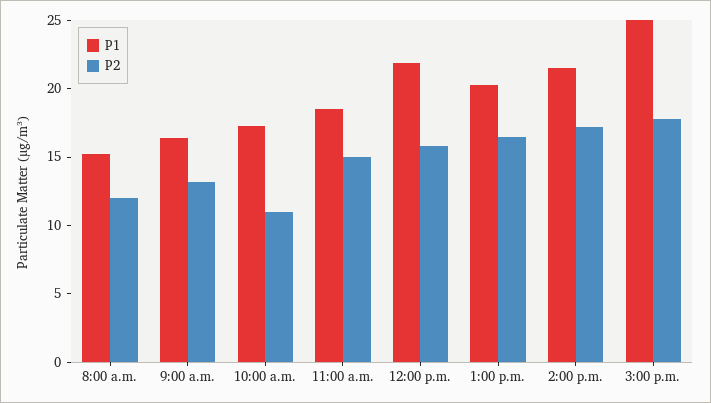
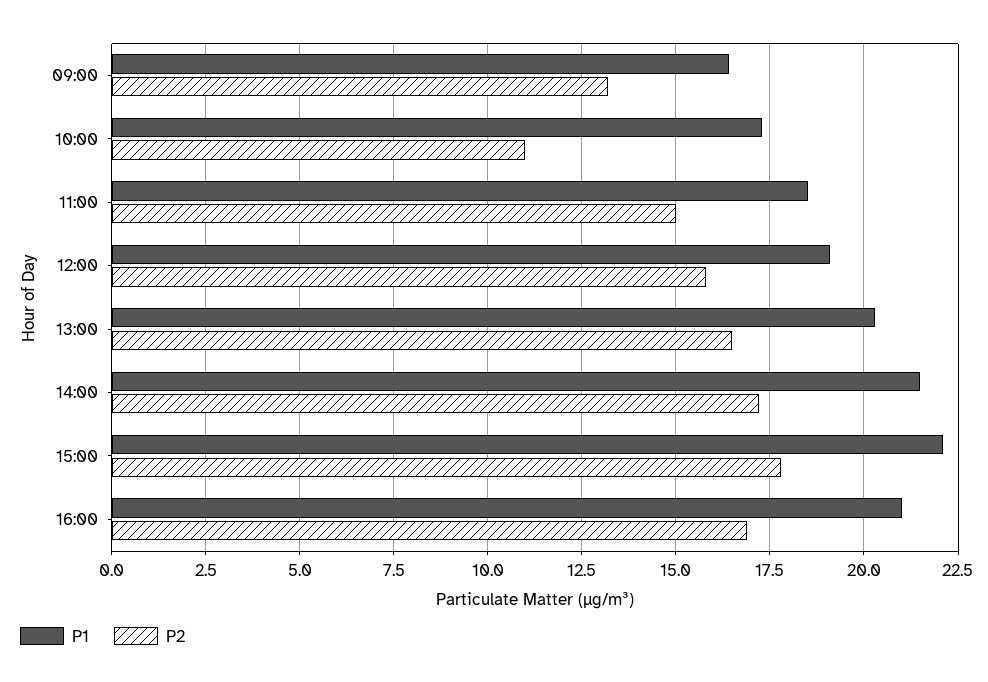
P1, 8:00 a.m.: 15 -> none
P2, 8:00 a.m.: 12 -> none
P1, 12:00 p.m.: 22 -> 19
P1, 3:00 p.m.: 25 -> 22
P1, 16:00: none -> 21
P2, 16:00: none -> 17

